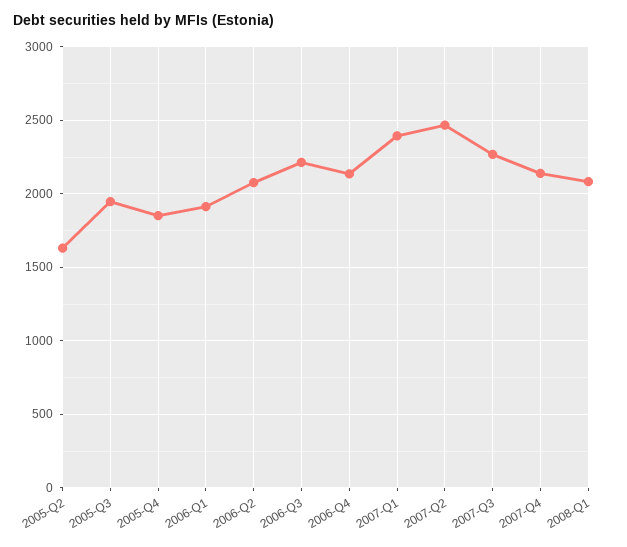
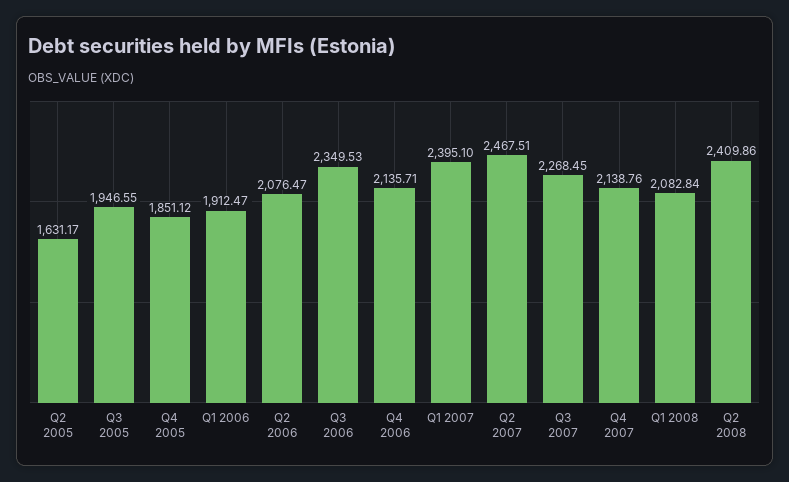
2006-Q3: 2200 -> 2349.53
Q2 2008: none -> 2409.86

